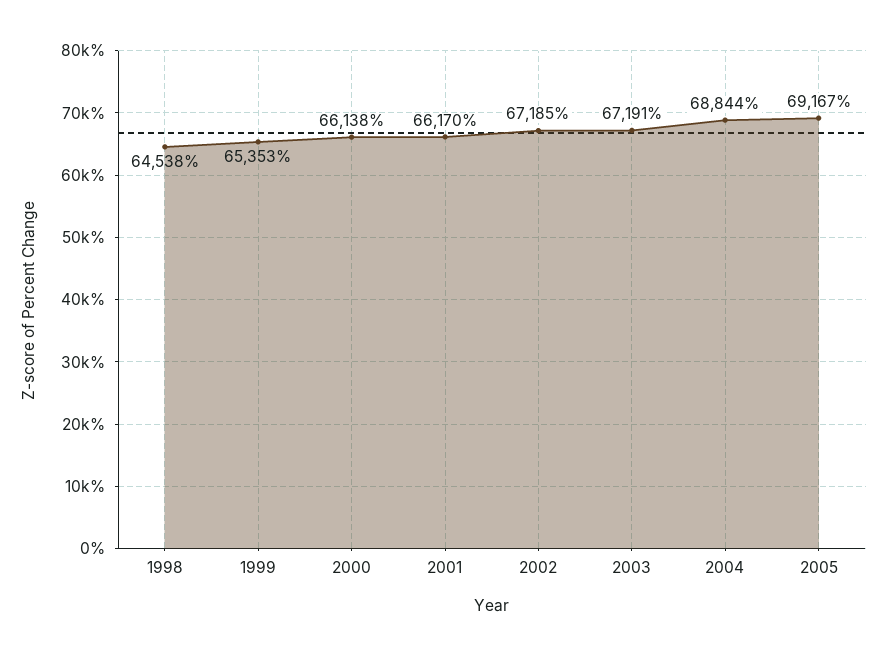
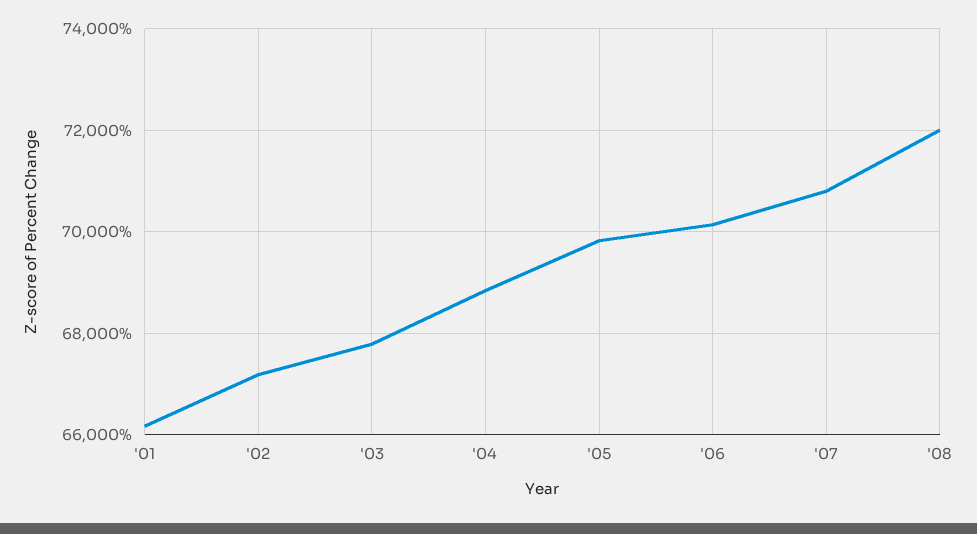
1998: 64538 -> none
1999: 65353 -> none
2000: 66138 -> none
2003: 67191 -> 67800
2005: 69167 -> 69800
'06: none -> 70200
'07: none -> 70800
'08: none -> 72000

